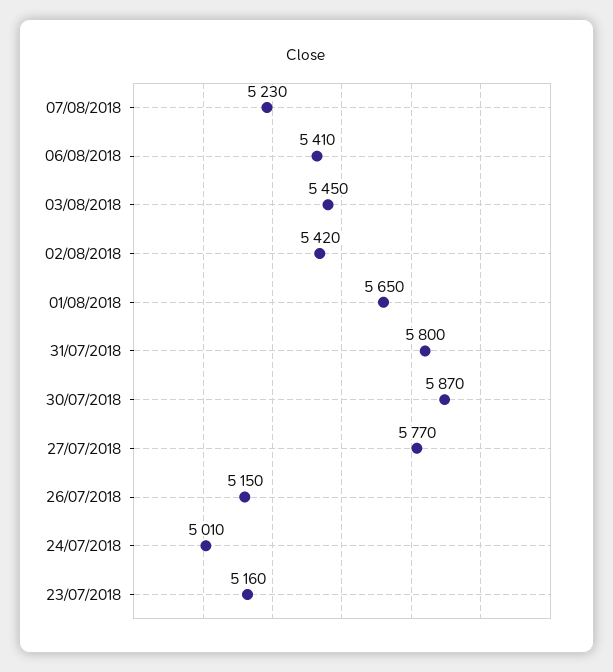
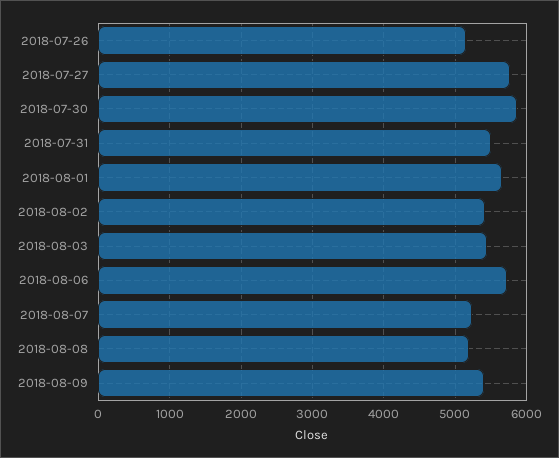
06/08/2018: 5410 -> 5700
31/07/2018: 5800 -> 5500
24/07/2018: 5010 -> none
23/07/2018: 5160 -> none
2018-08-08: none -> 5200
2018-08-09: none -> 5400

